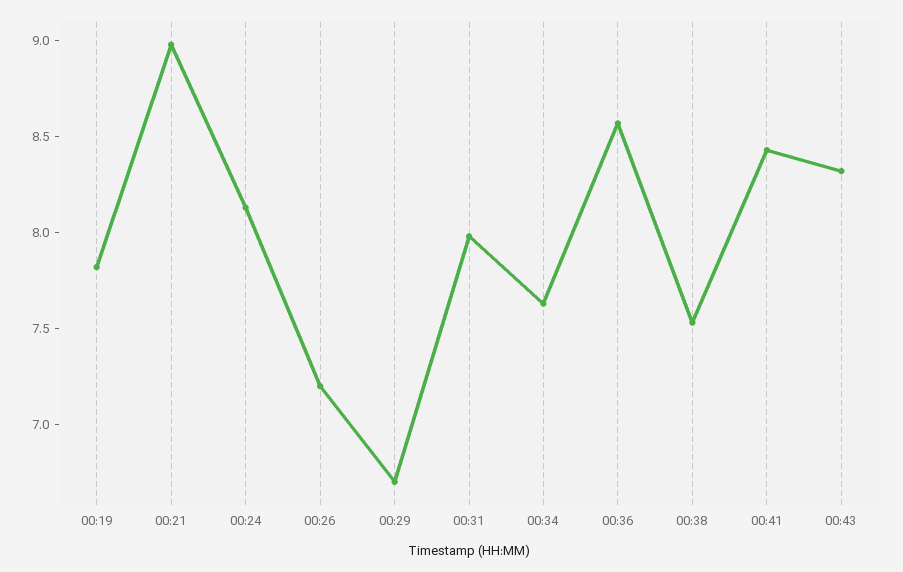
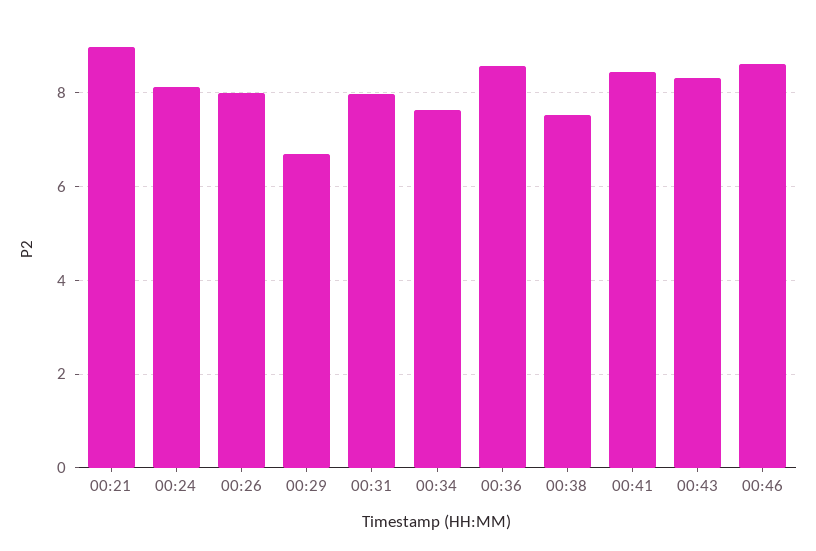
00:19: 7.8 -> none
00:26: 7.2 -> 8
00:46: none -> 8.6

